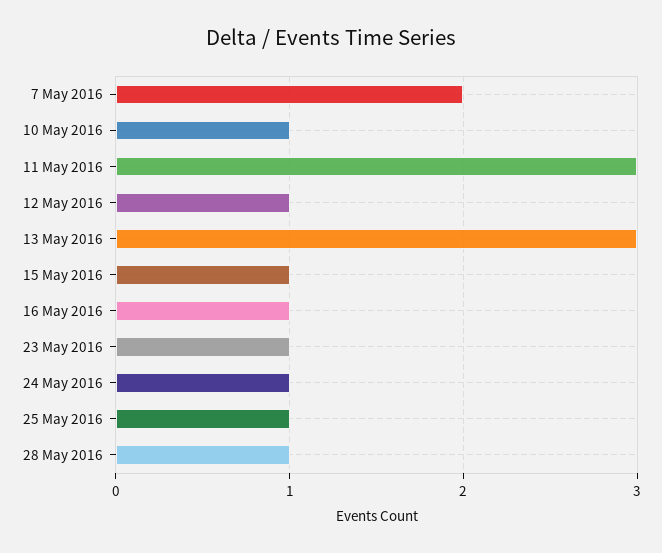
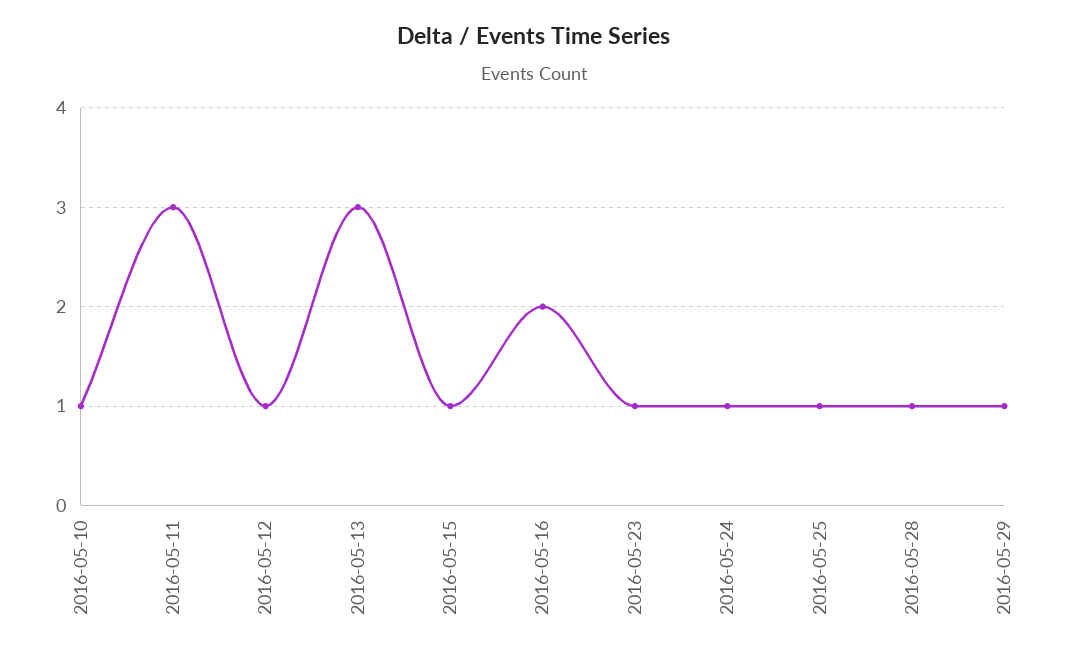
7 May 2016: 2 -> none
16 May 2016: 1 -> 2
2016-05-29: none -> 1

